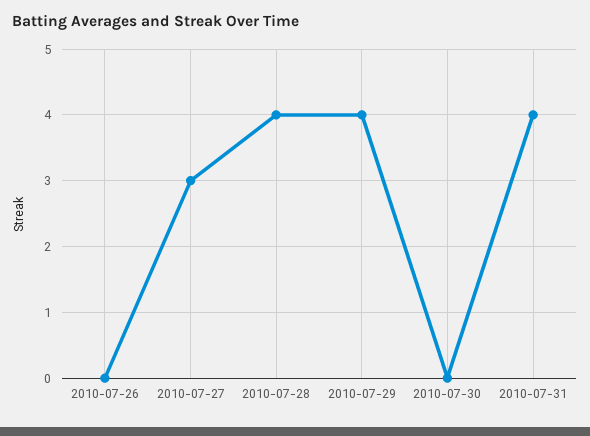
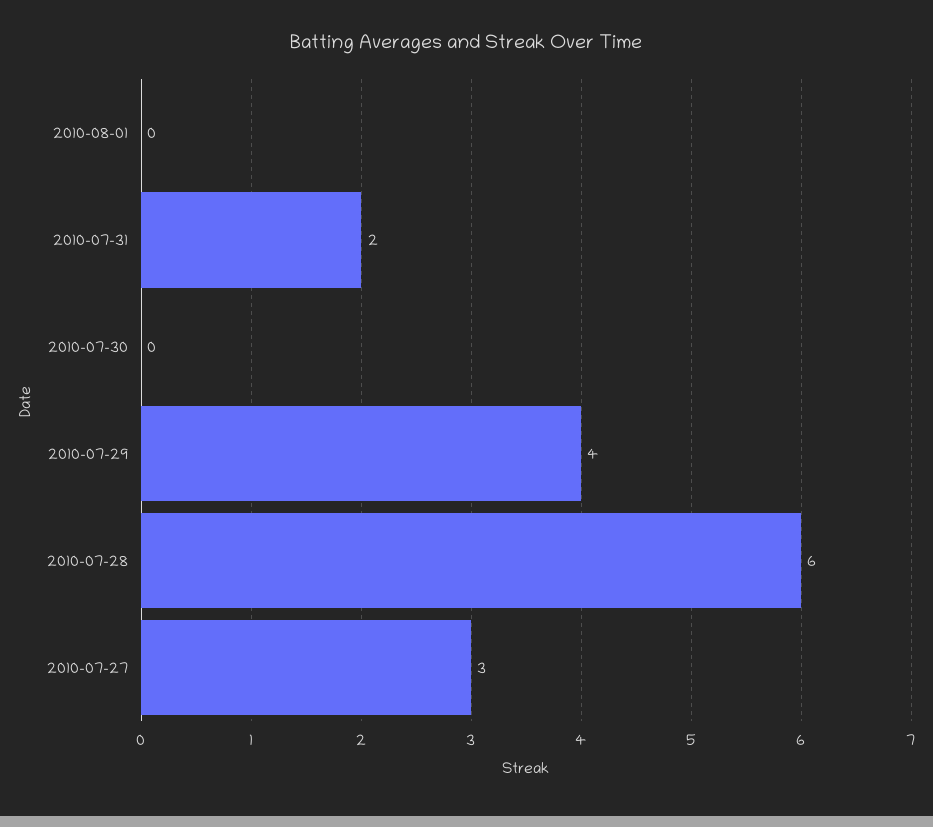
2010-07-26: 0 -> none
2010-07-28: 4 -> 6
2010-07-31: 4 -> 2
2010-08-01: none -> 0

